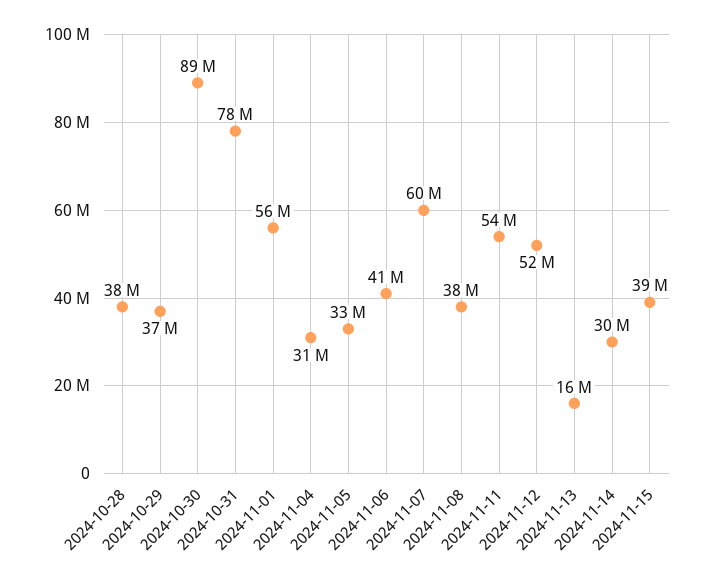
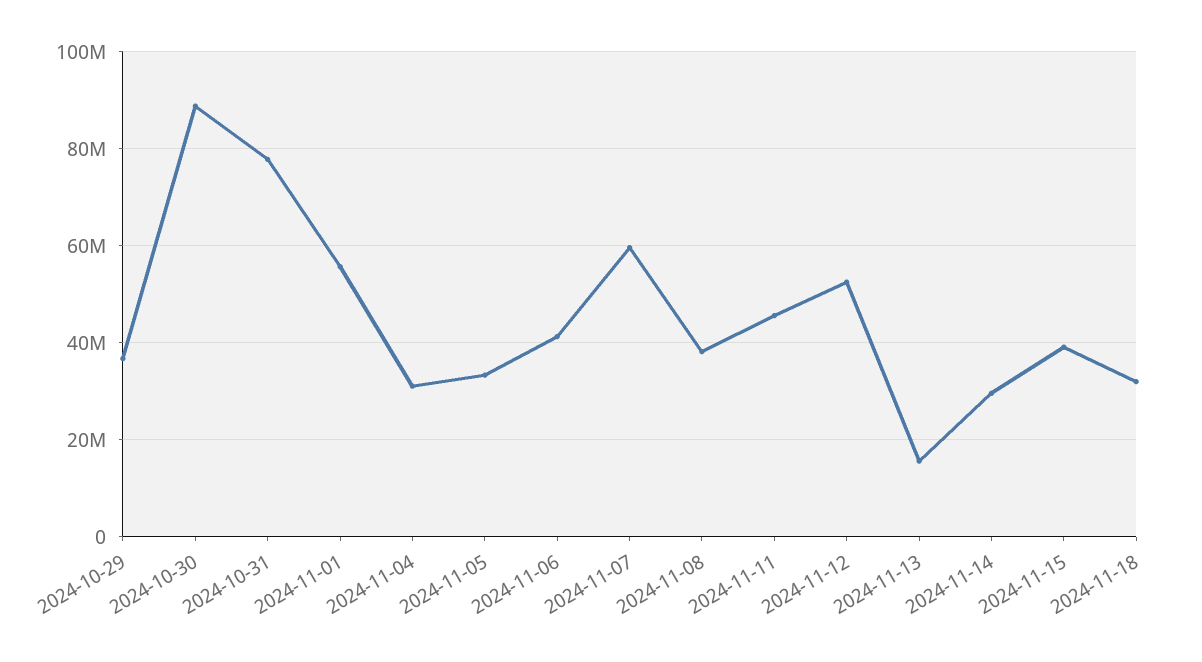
2024-10-28: 38000000 -> none
2024-11-11: 54000000 -> 46000000
2024-11-18: none -> 32000000

